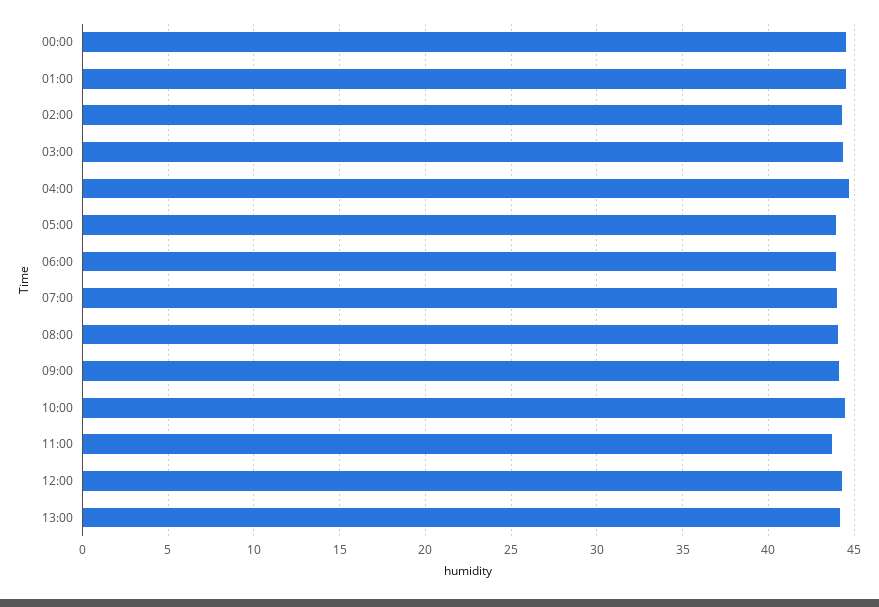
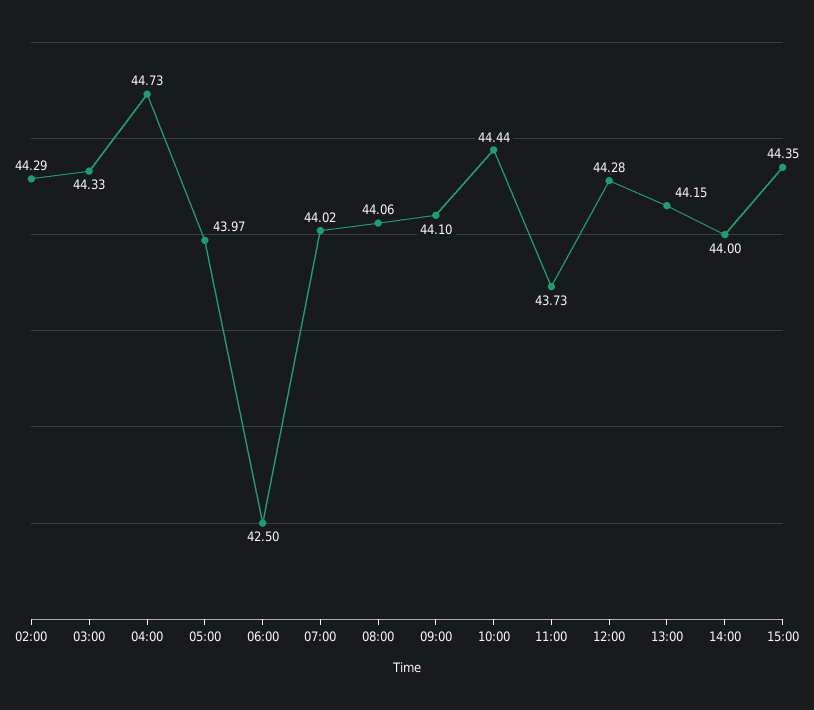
00:00: 44.5 -> none
01:00: 44.5 -> none
06:00: 44 -> 42.5
14:00: none -> 44
15:00: none -> 44.35

